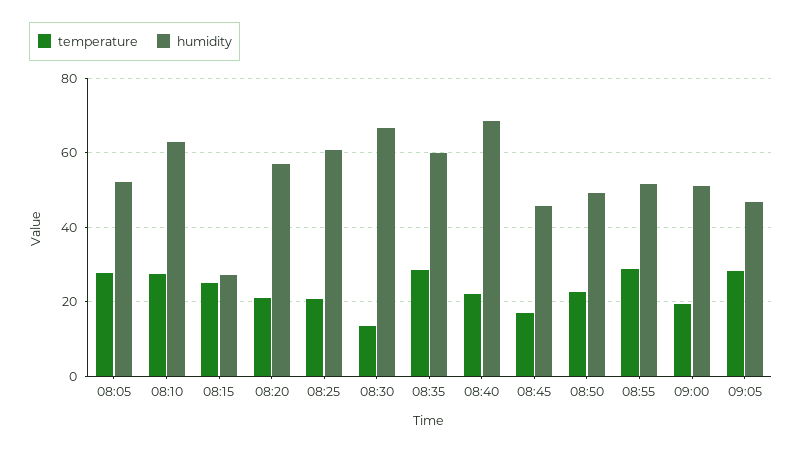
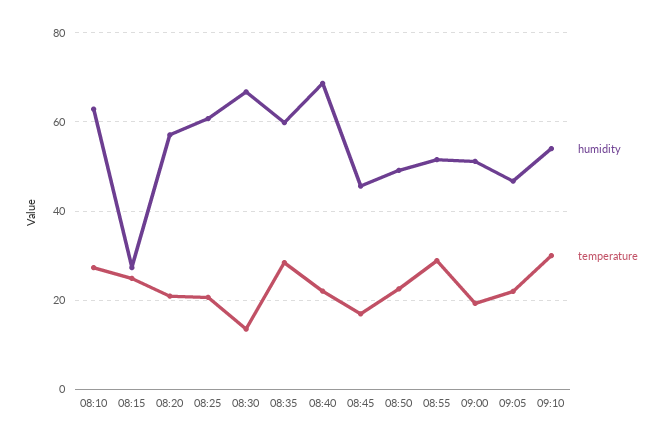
temperature, 08:05: 28 -> none
humidity, 08:05: 52 -> none
temperature, 09:05: 28 -> 22
humidity, 09:10: none -> 54
temperature, 09:10: none -> 30

